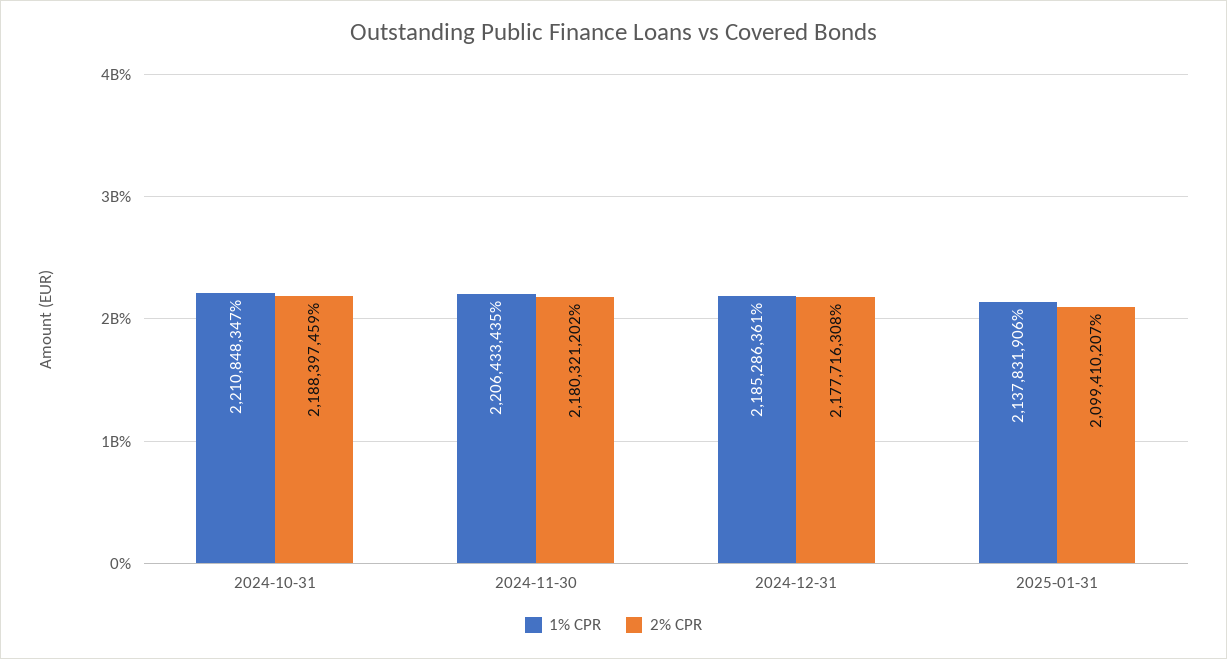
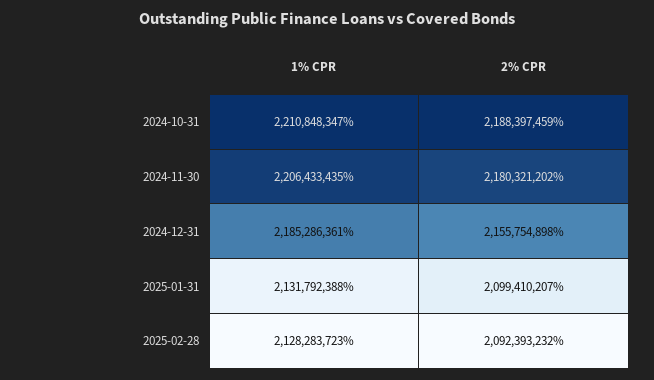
2% CPR, 2024-12-31: 2177716308 -> 2155754898
1% CPR, 2025-01-31: 2137831906 -> 2131792388
1% CPR, 2025-02-28: none -> 2128283723
2% CPR, 2025-02-28: none -> 2092393232

